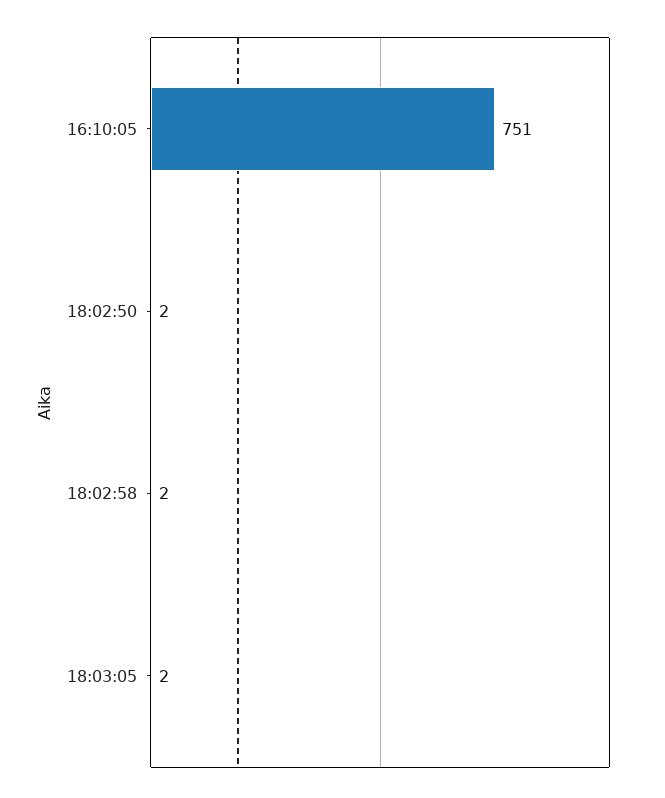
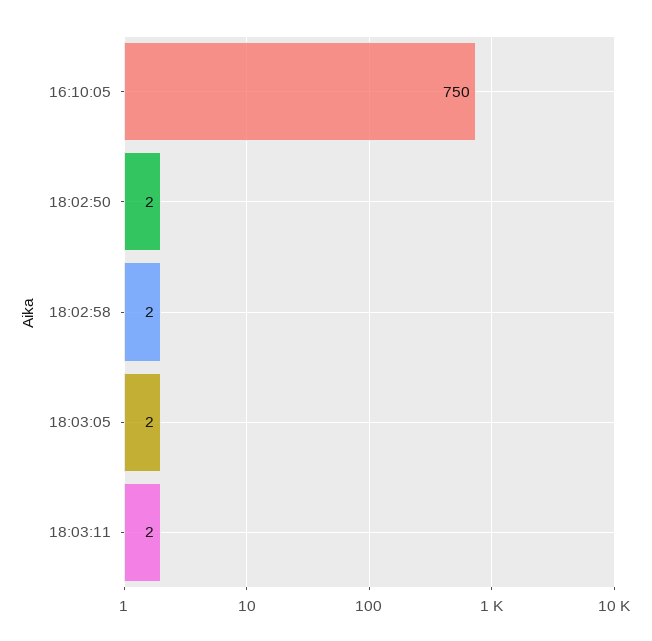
16:10:05: 751 -> 750
18:03:11: none -> 2

